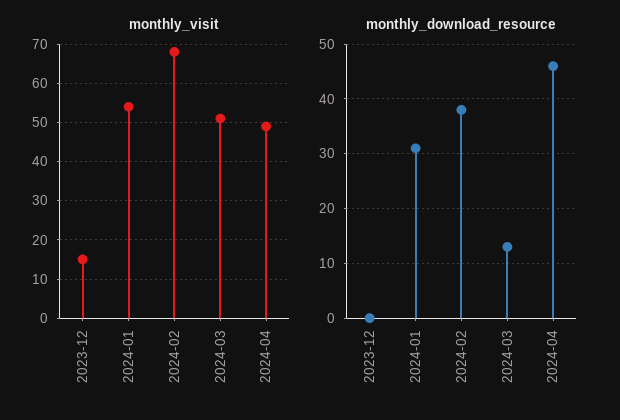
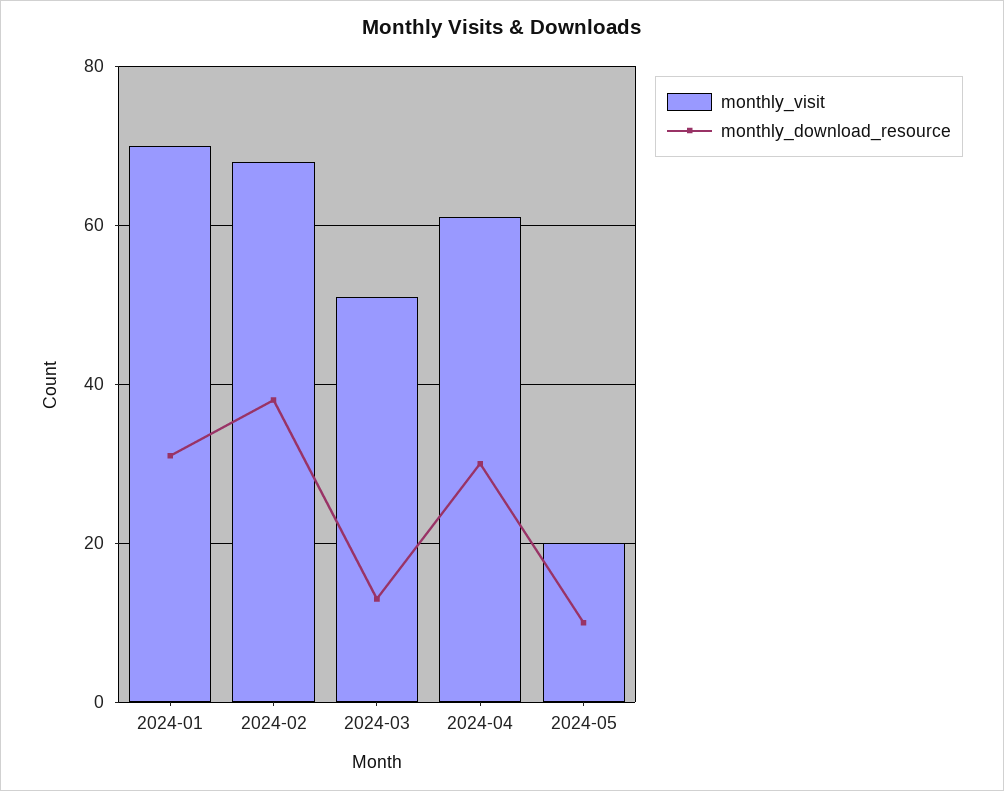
monthly_visit, 2023-12: 15 -> none
monthly_visit, 2024-01: 55 -> 70
monthly_visit, 2024-04: 50 -> 60
monthly_download_resource, 2023-12: 0 -> none
monthly_download_resource, 2024-04: 45 -> 30
monthly_visit, 2024-05: none -> 20
monthly_download_resource, 2024-05: none -> 10

